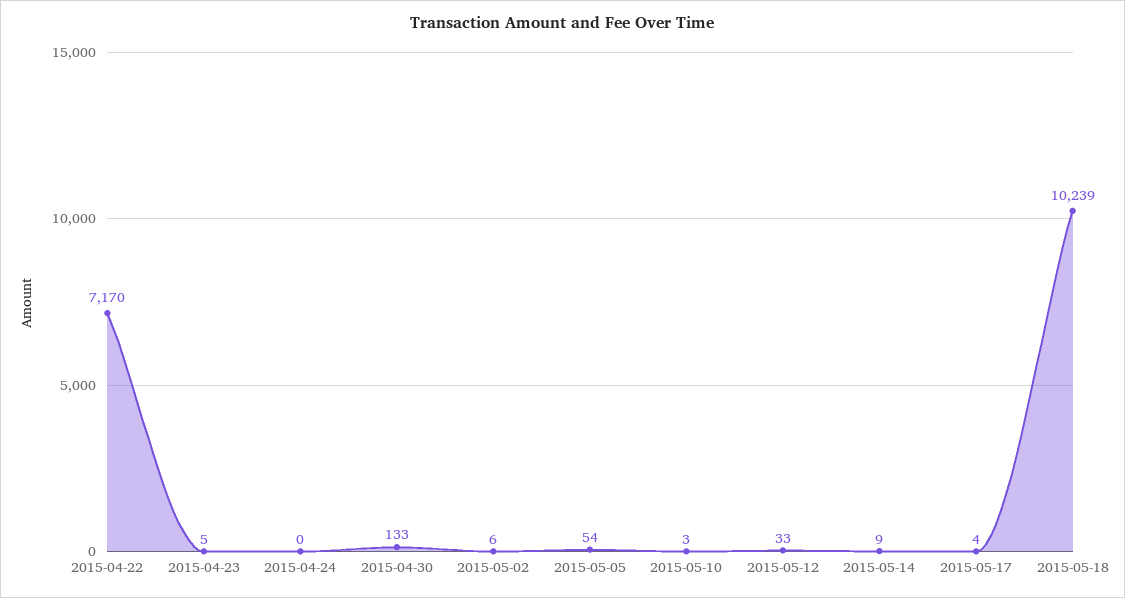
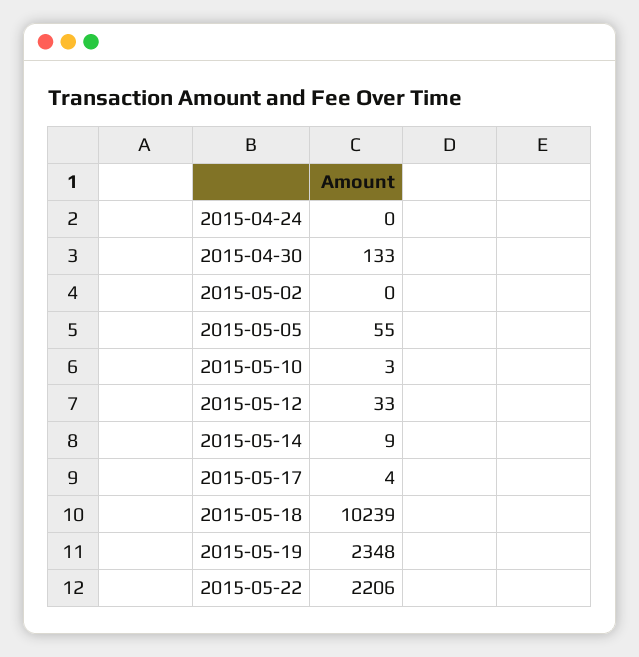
2015-04-22: 7170 -> none
2015-04-23: 5 -> none
2015-05-02: 6 -> 0
2015-05-05: 54 -> 55
2015-05-19: none -> 2348
2015-05-22: none -> 2206

